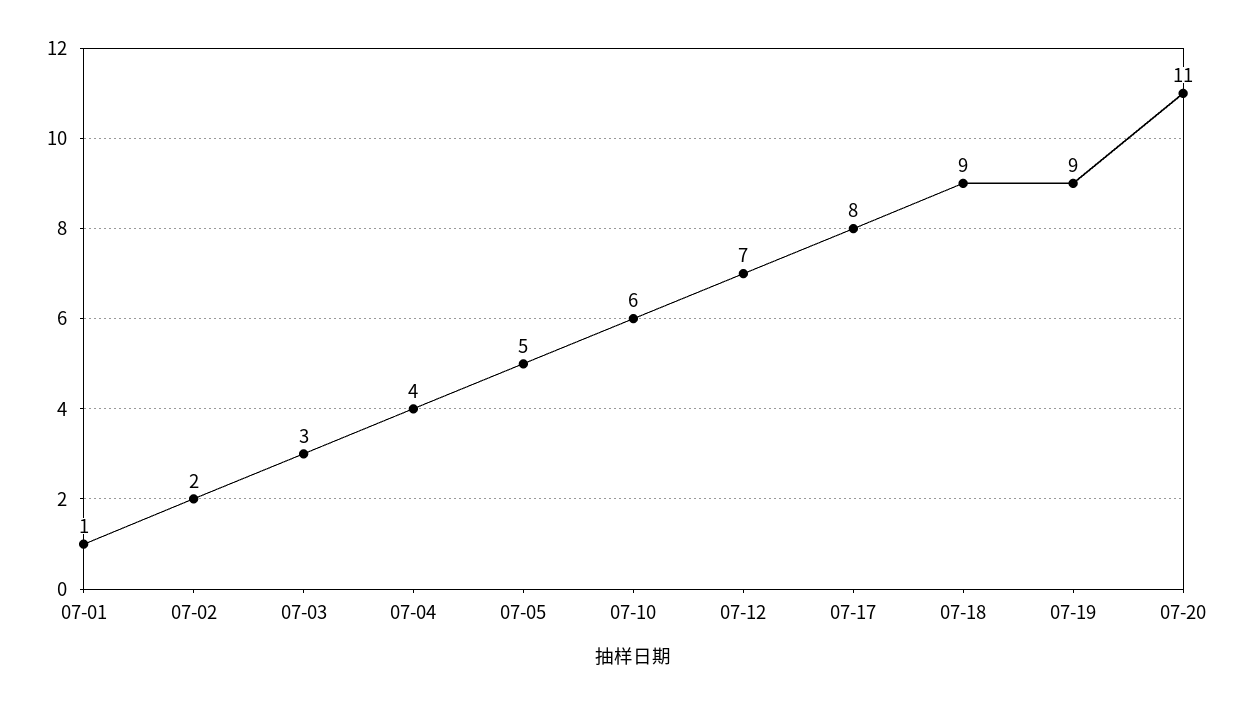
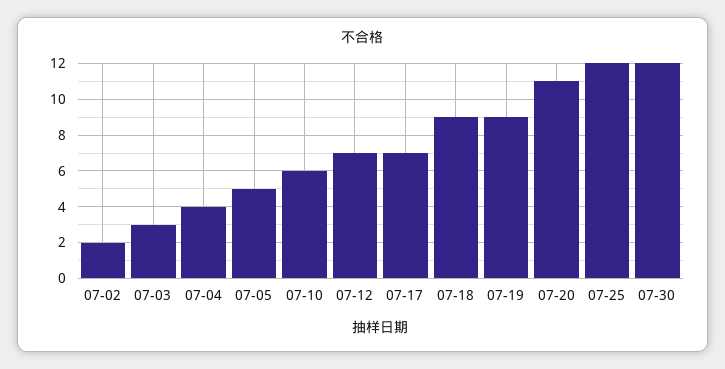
07-01: 1 -> none
07-17: 8 -> 7
07-25: none -> 12
07-30: none -> 12

